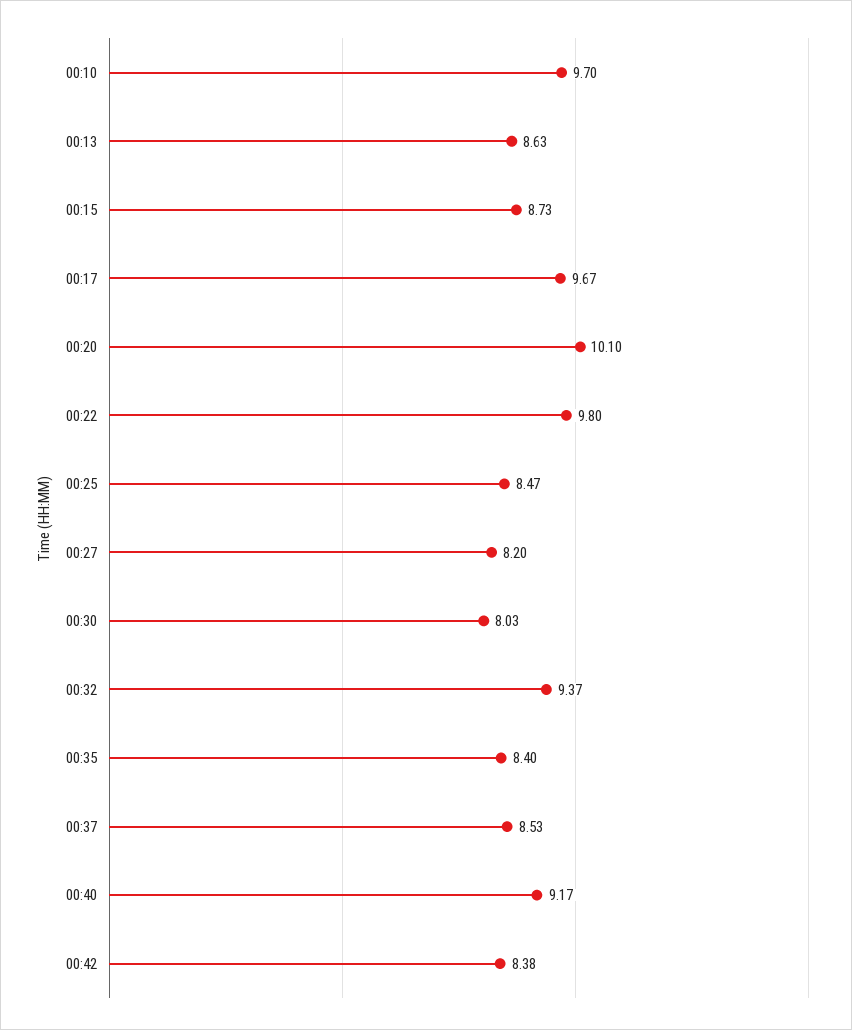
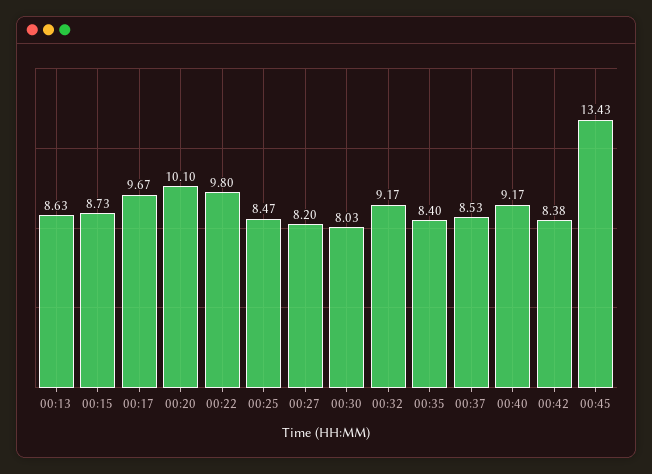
00:10: 9.7 -> none
00:32: 9.37 -> 9.17
00:45: none -> 13.43

